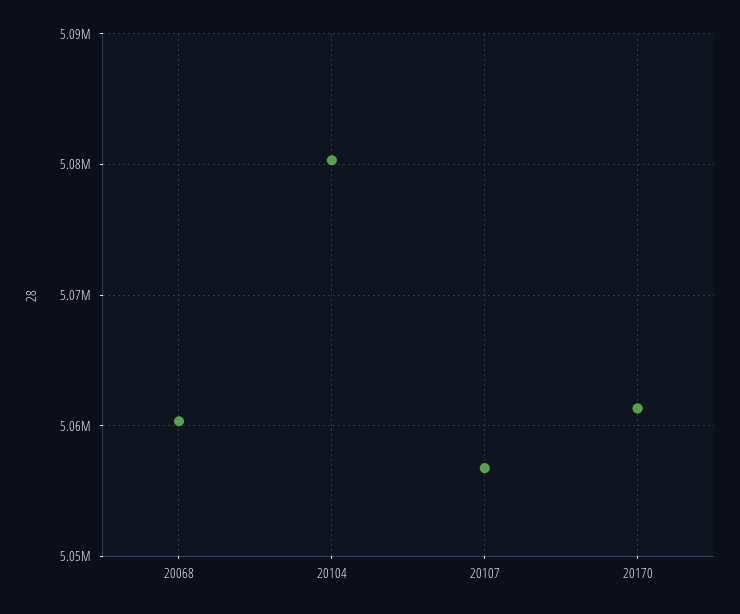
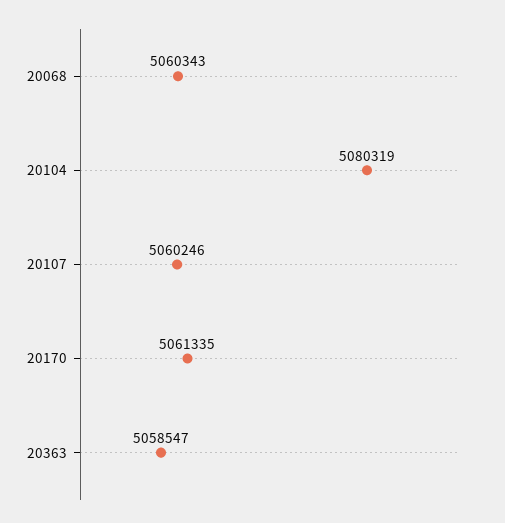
20107: 5057000 -> 5060246
20363: none -> 5058547

